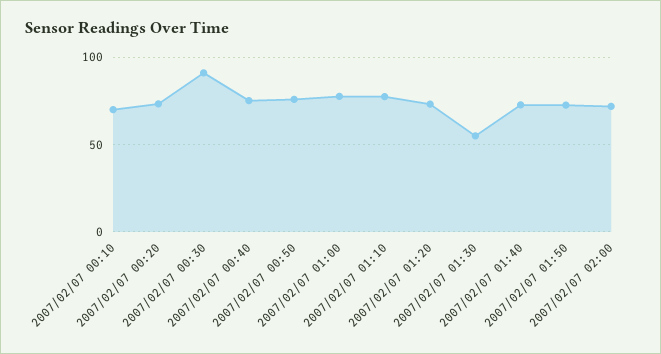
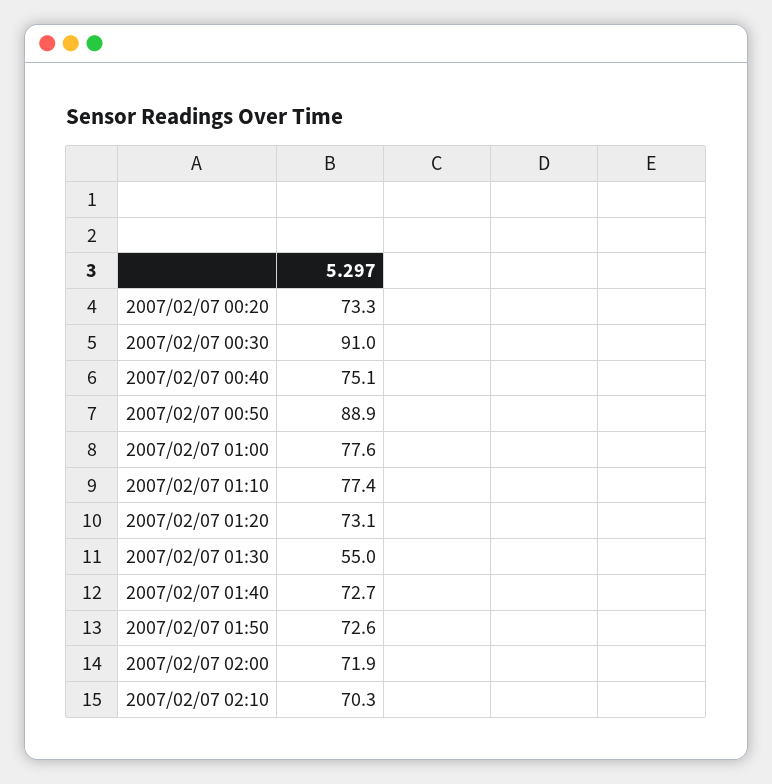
2007/02/07 00:10: 70 -> none
2007/02/07 00:50: 75 -> 88.9
2007/02/07 02:10: none -> 70.3

